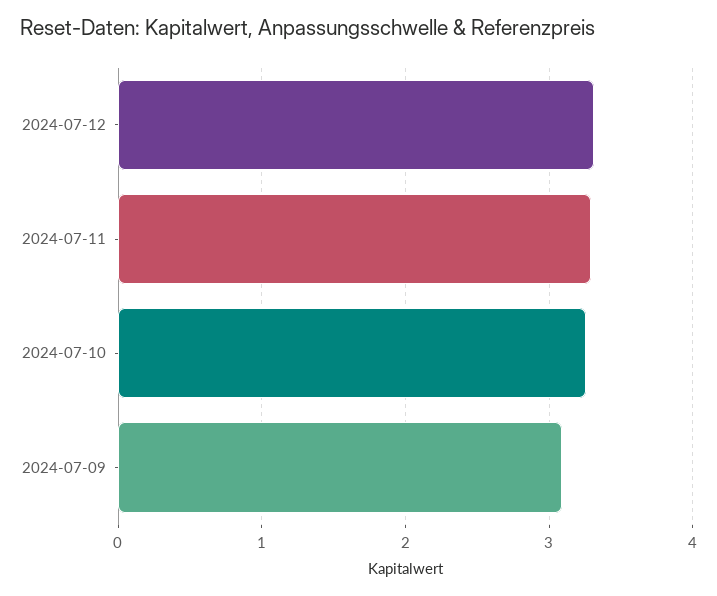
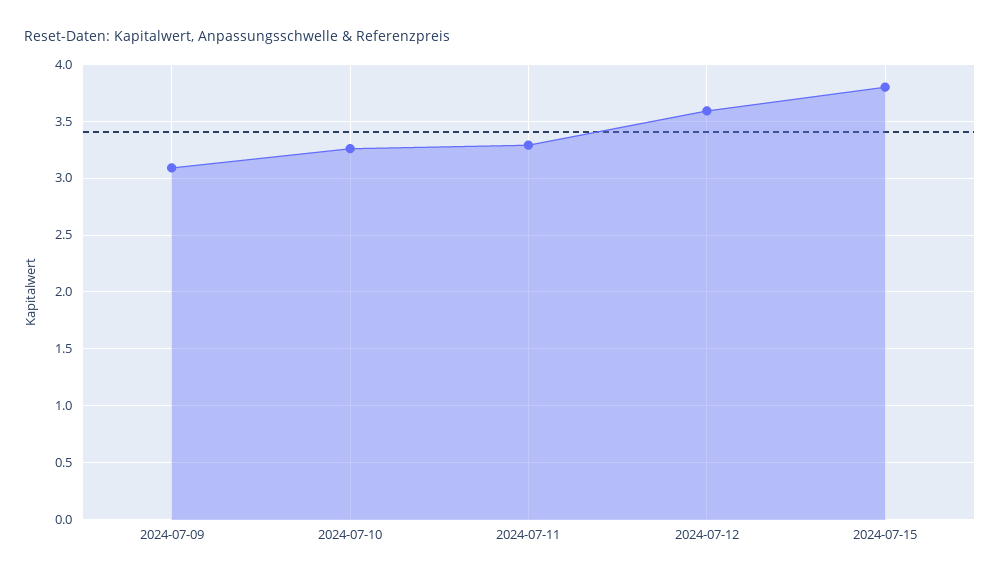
2024-07-12: 3.3 -> 3.6
2024-07-15: none -> 3.8

